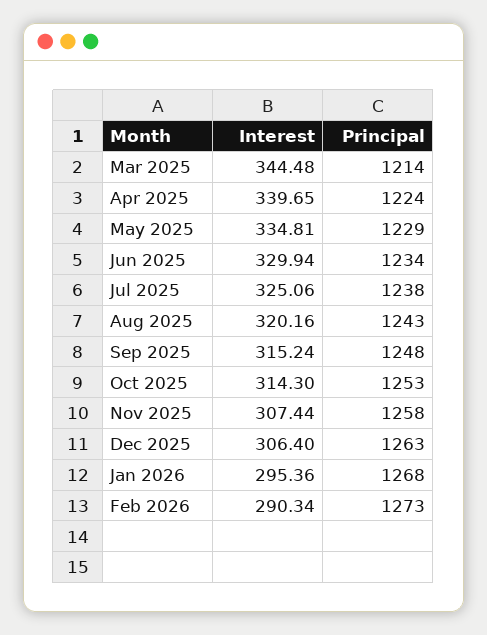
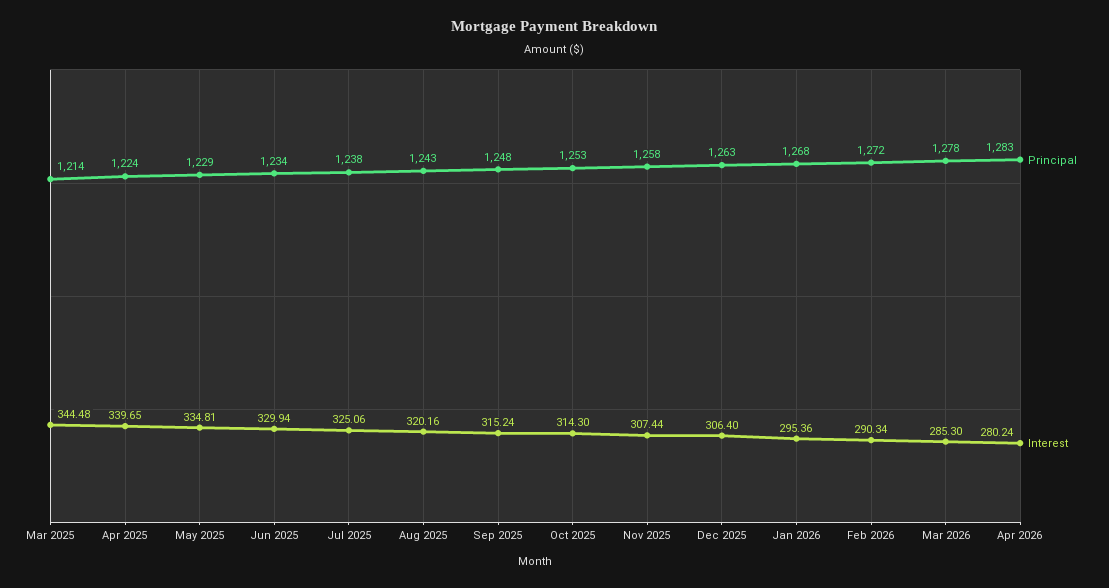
Principal, Feb 2026: 1273 -> 1272
Principal, Mar 2026: none -> 1278
Interest, Mar 2026: none -> 285.3
Principal, Apr 2026: none -> 1283
Interest, Apr 2026: none -> 280.24

